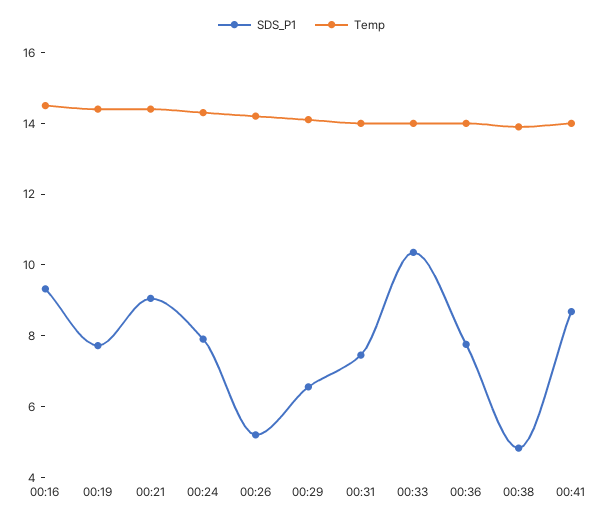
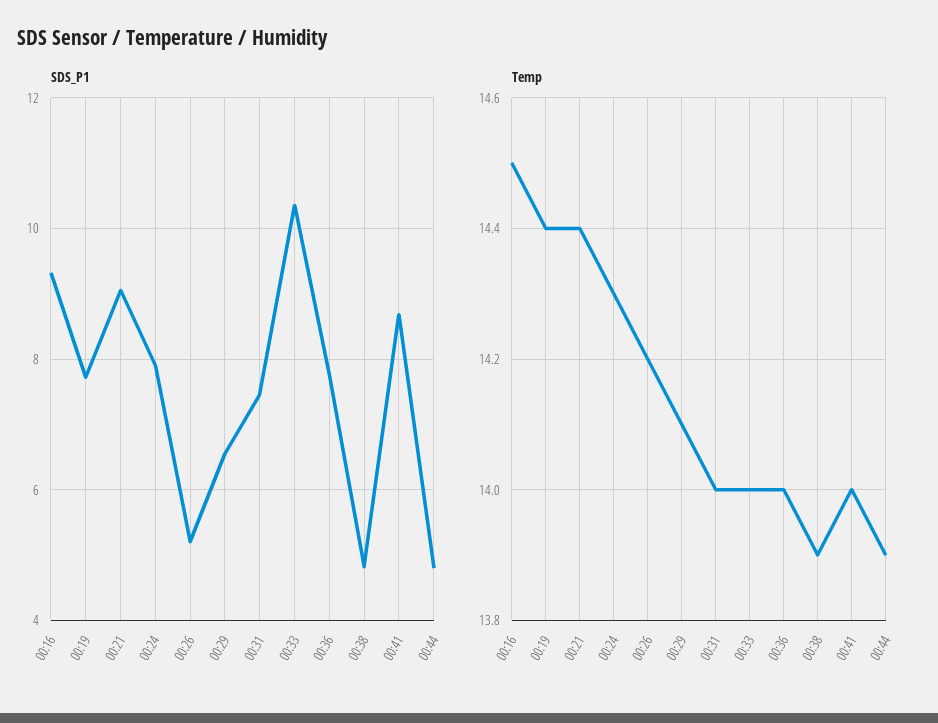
SDS_P1, 00:44: none -> 4.8
Temp, 00:44: none -> 13.9

